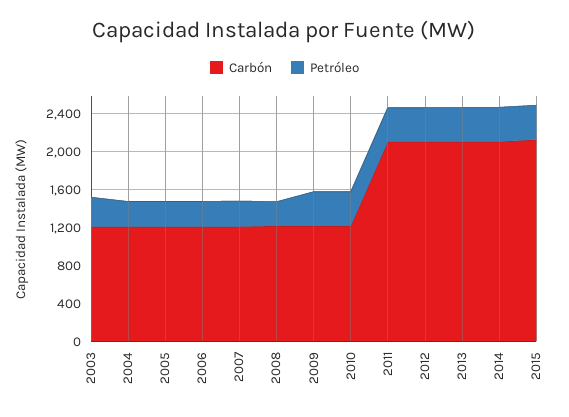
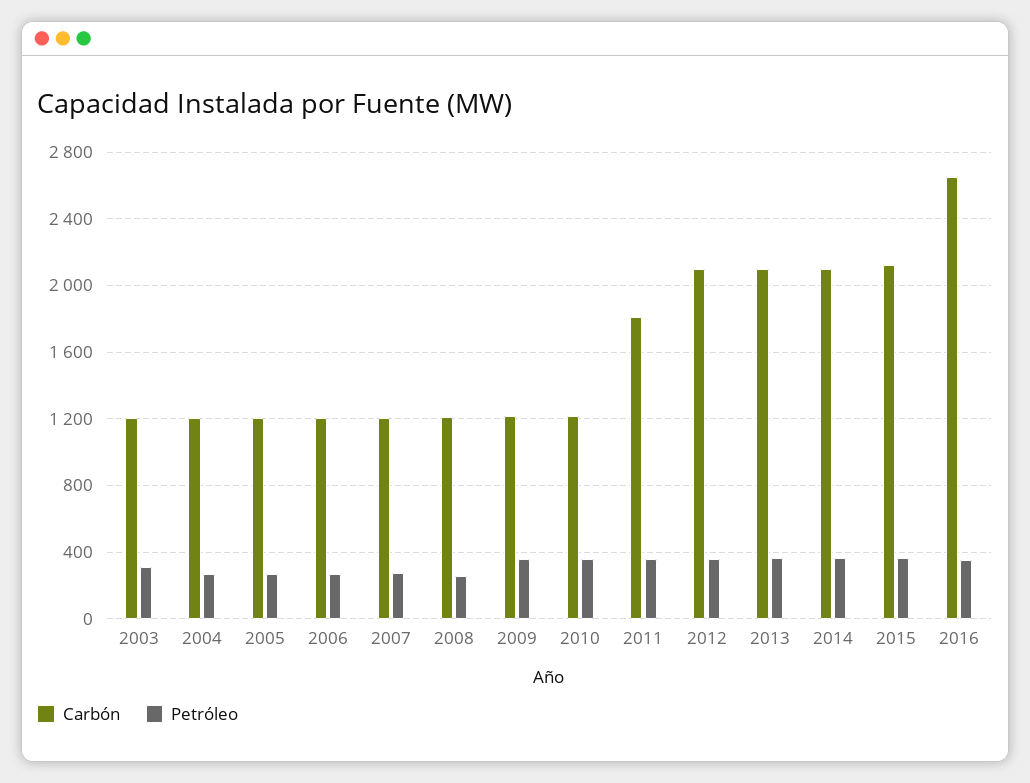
Carbón, 2011: 2100 -> 1800
Carbón, 2016: none -> 2650
Petróleo, 2016: none -> 350

